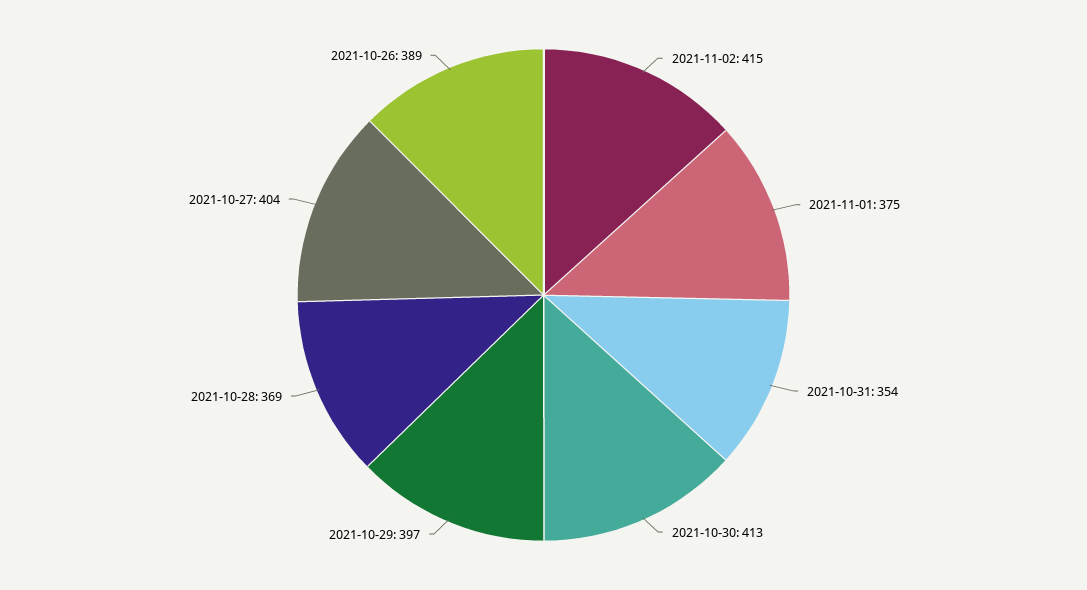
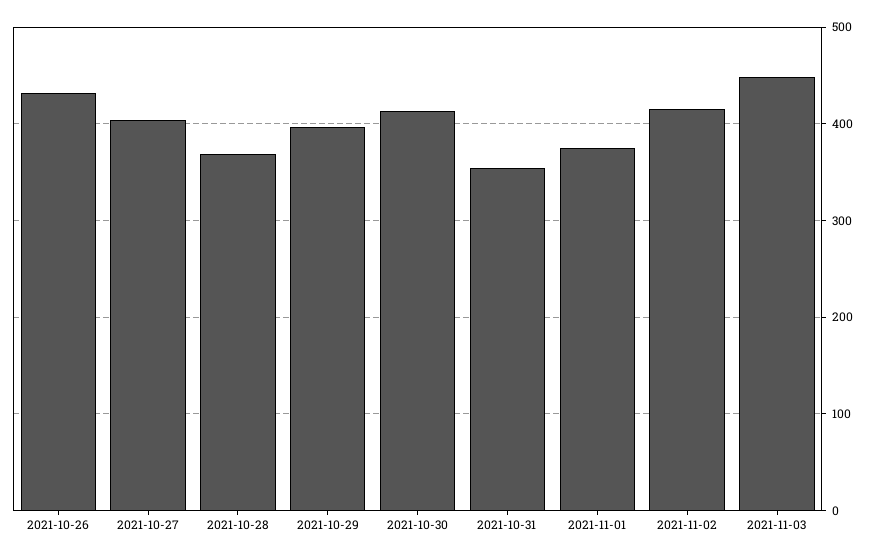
2021-10-26: 389 -> 430
2021-11-03: none -> 450

